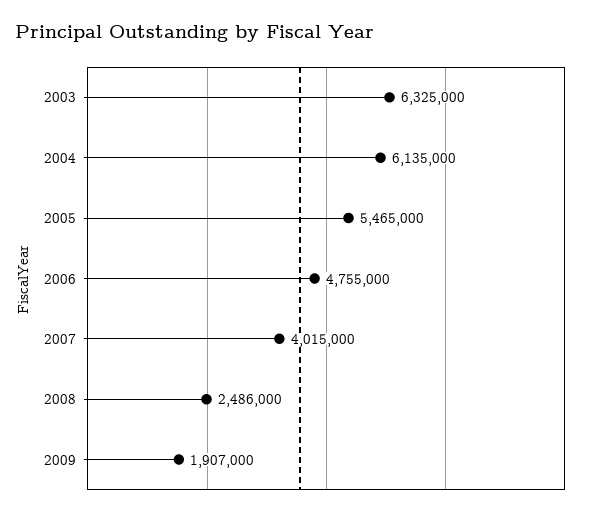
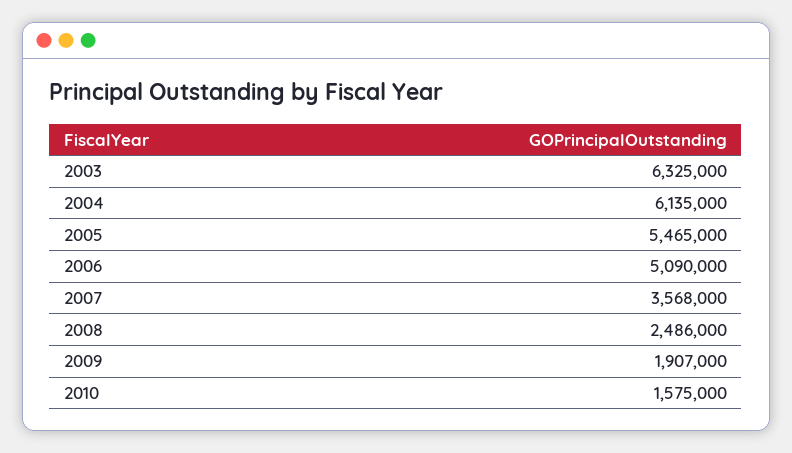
2006: 4755000 -> 5090000
2007: 4015000 -> 3568000
2010: none -> 1575000

